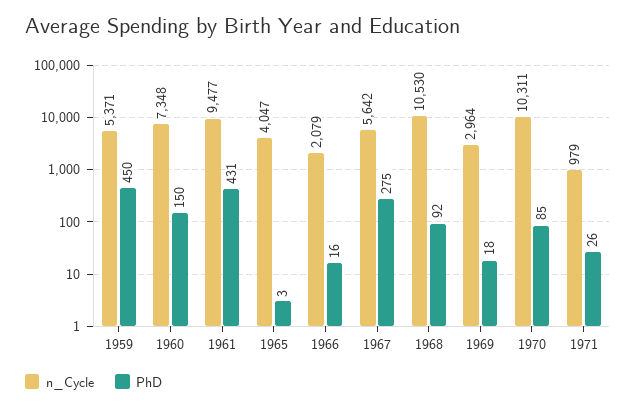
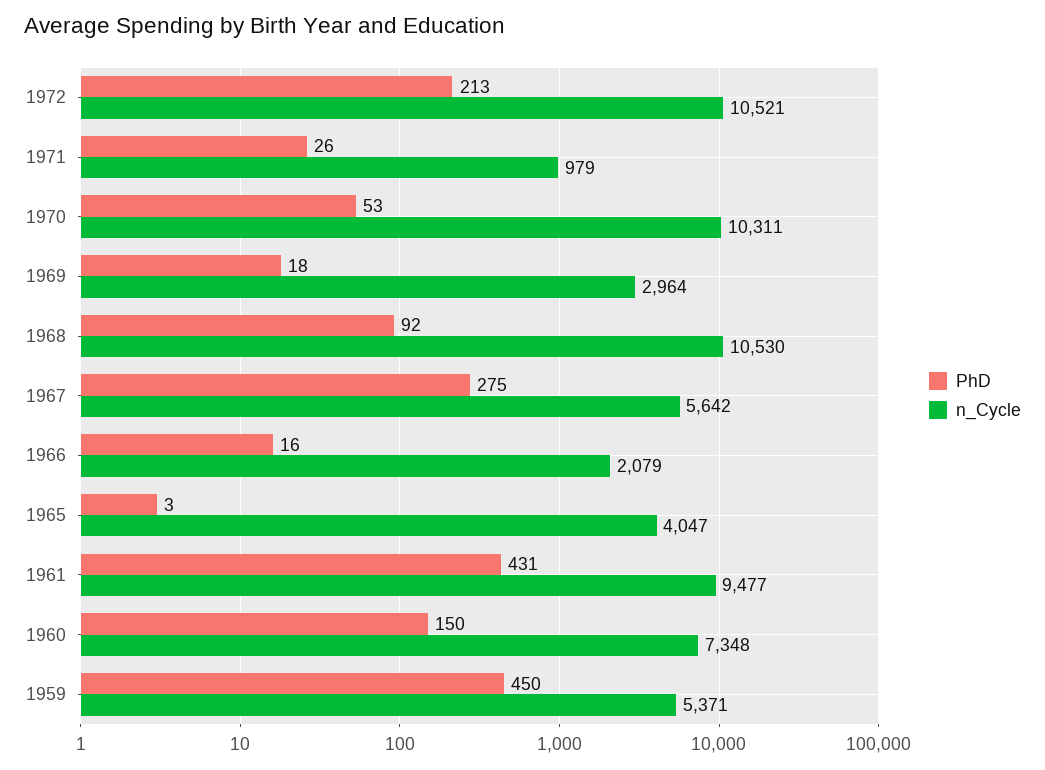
PhD, 1970: 85 -> 53
PhD, 1972: none -> 213
n_Cycle, 1972: none -> 10521

